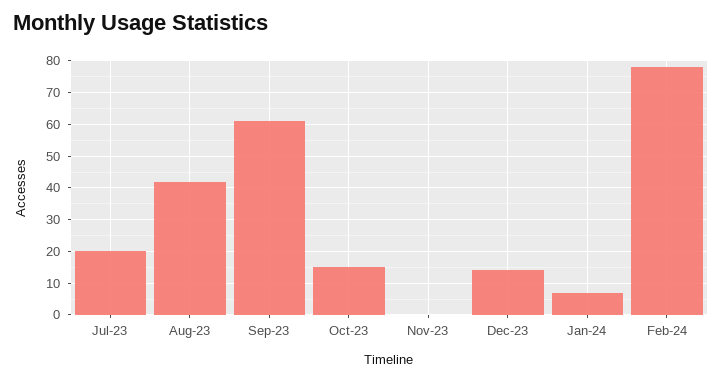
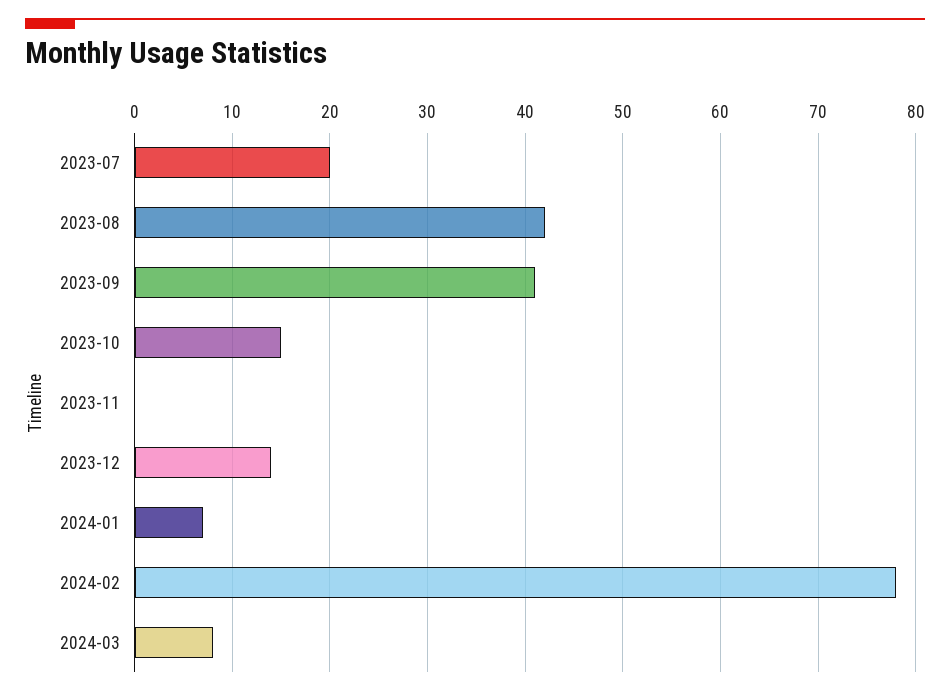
Sep-23: 60 -> 41
2024-03: none -> 8

